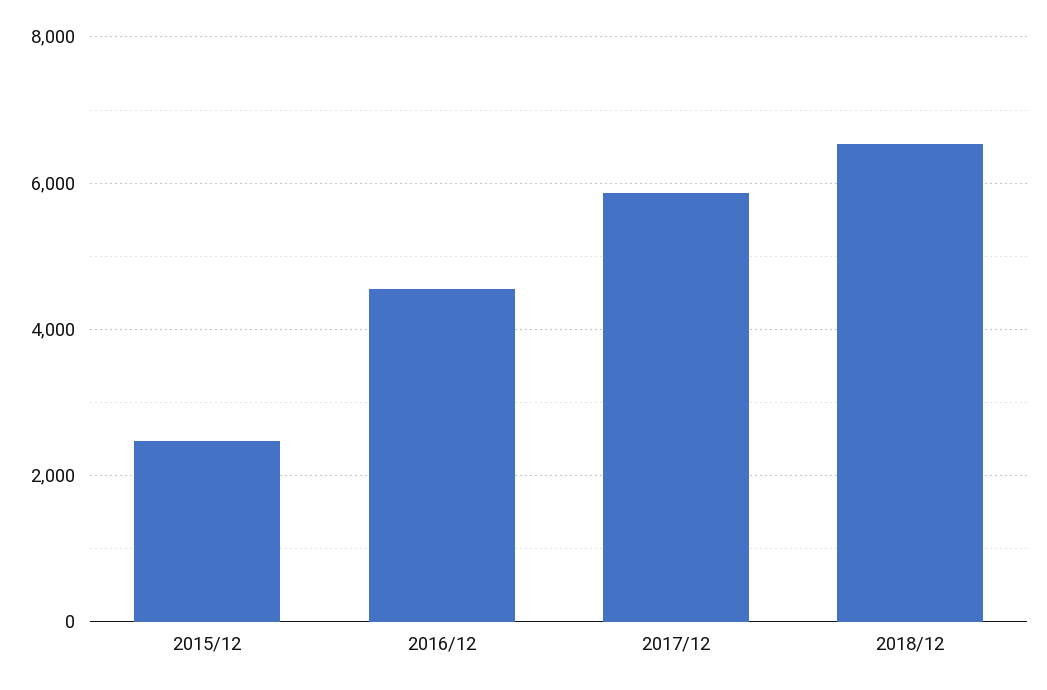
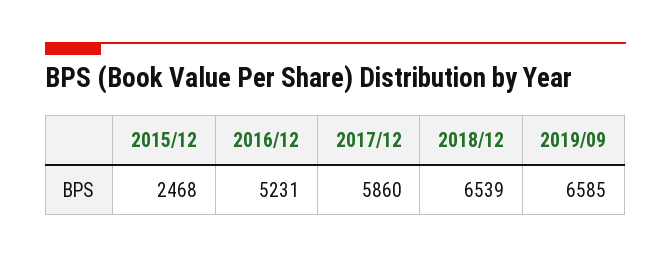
2016/12: 4600 -> 5231
2019/09: none -> 6585

